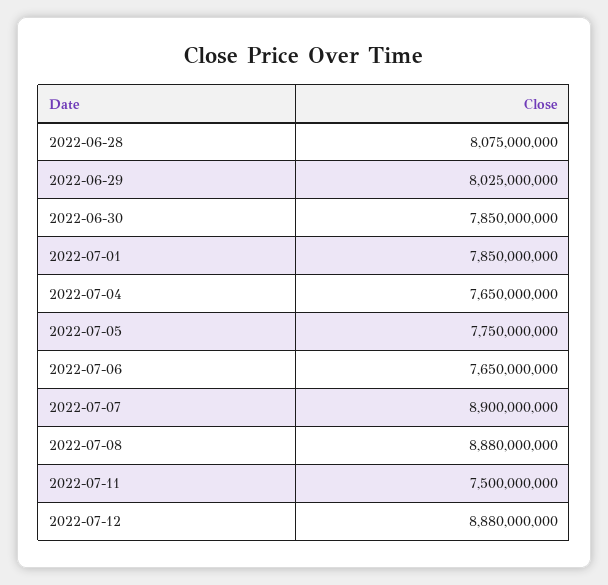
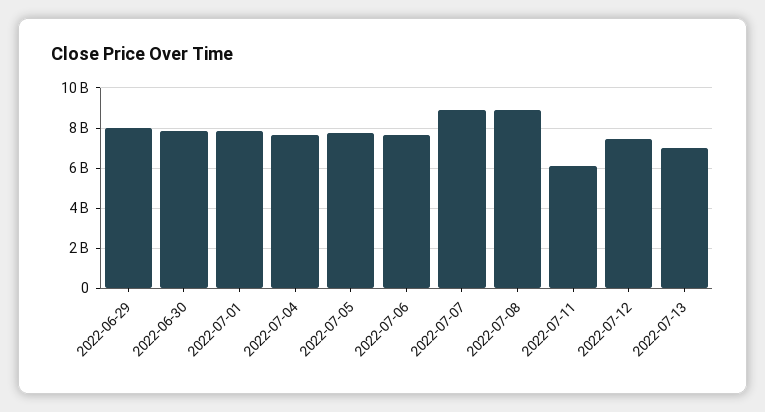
2022-06-28: 8075000000 -> none
2022-07-11: 7500000000 -> 6000000000
2022-07-12: 8880000000 -> 7500000000
2022-07-13: none -> 7000000000

